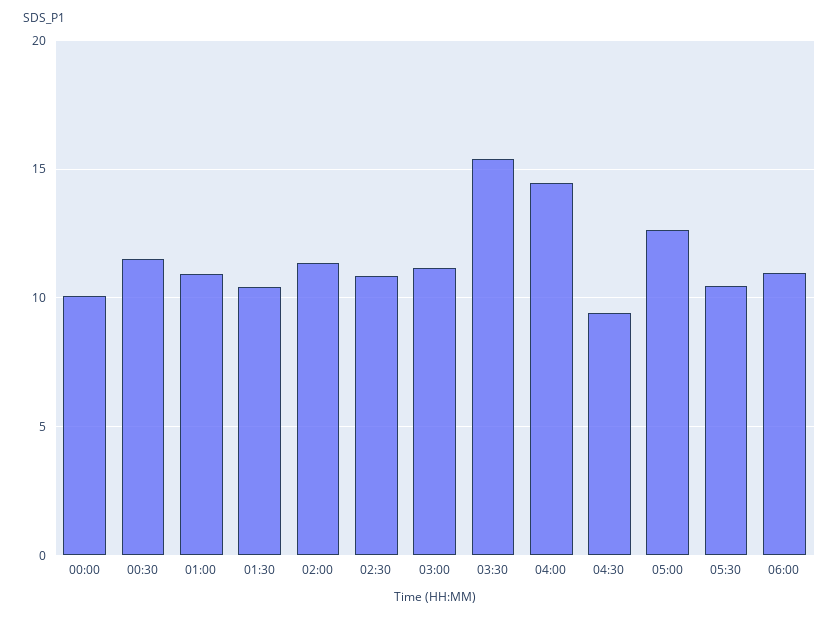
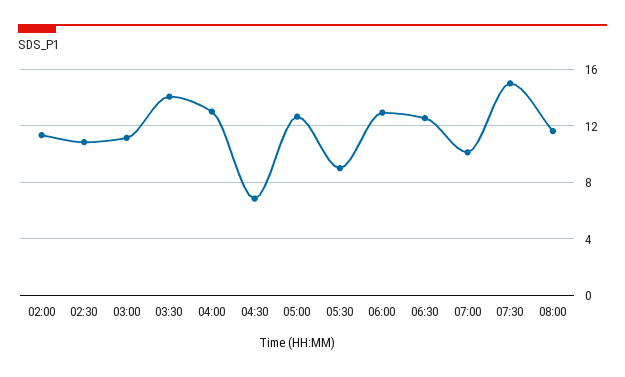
00:00: 10 -> none
00:30: 11.5 -> none
01:00: 11 -> none
01:30: 10.5 -> none
03:30: 15.5 -> 14
04:00: 14.5 -> 13
04:30: 9.5 -> 7
05:30: 10.5 -> 9
06:00: 11 -> 13
06:30: none -> 12.5
07:00: none -> 10
07:30: none -> 15
08:00: none -> 11.5

